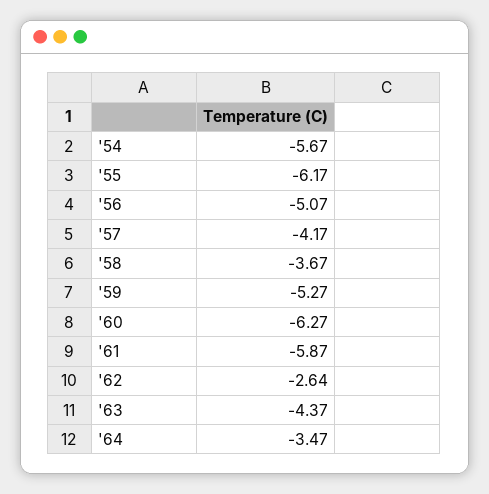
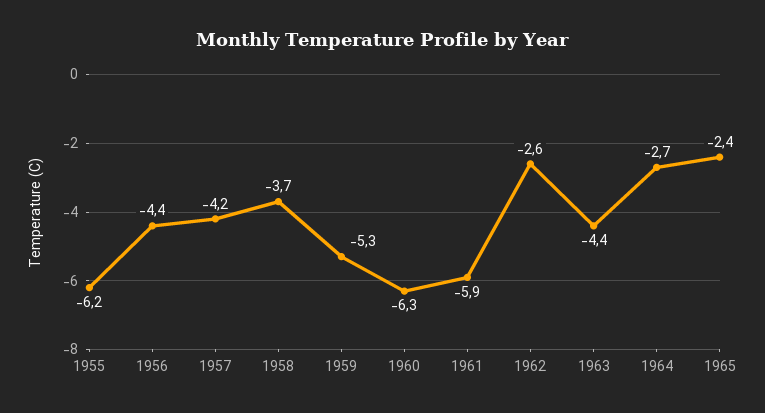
'54: -5.67 -> none
'56: -5.07 -> -4.4
'64: -3.47 -> -2.7
1965: none -> -2.4

